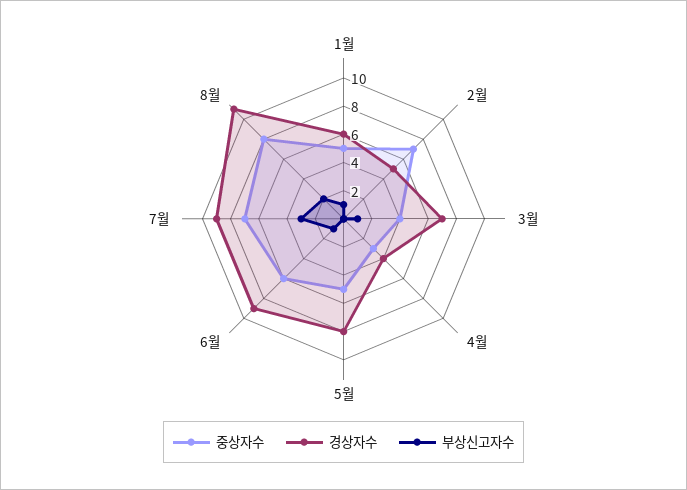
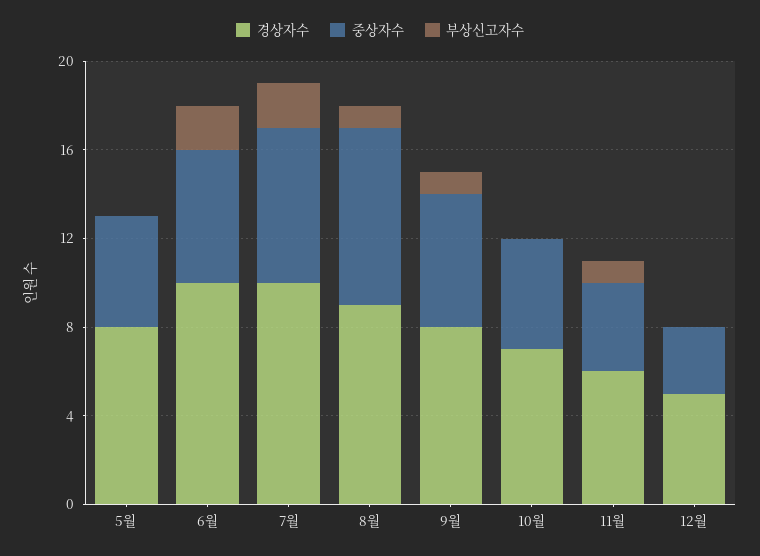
중상자수, 1월: 5 -> none
경상자수, 1월: 6 -> none
부상신고자수, 1월: 1 -> none
중상자수, 2월: 7 -> none
경상자수, 2월: 5 -> none
부상신고자수, 2월: 0 -> none
중상자수, 3월: 4 -> none
경상자수, 3월: 7 -> none
부상신고자수, 3월: 1 -> none
중상자수, 4월: 3 -> none
경상자수, 4월: 4 -> none
부상신고자수, 4월: 0 -> none
경상자수, 6월: 9 -> 10
부상신고자수, 6월: 1 -> 2
경상자수, 7월: 9 -> 10
부상신고자수, 7월: 3 -> 2
경상자수, 8월: 11 -> 9
부상신고자수, 8월: 2 -> 1
경상자수, 9월: none -> 8
중상자수, 9월: none -> 6
부상신고자수, 9월: none -> 1
경상자수, 10월: none -> 7
중상자수, 10월: none -> 5
부상신고자수, 10월: none -> 0
경상자수, 11월: none -> 6
중상자수, 11월: none -> 4
부상신고자수, 11월: none -> 1
경상자수, 12월: none -> 5
중상자수, 12월: none -> 3
부상신고자수, 12월: none -> 0

